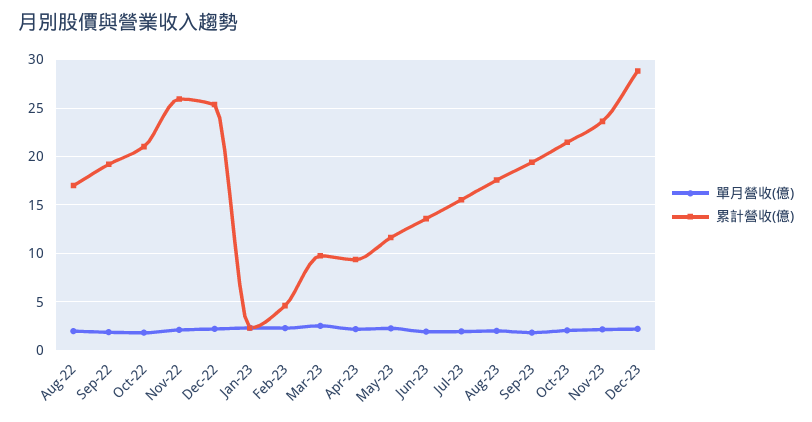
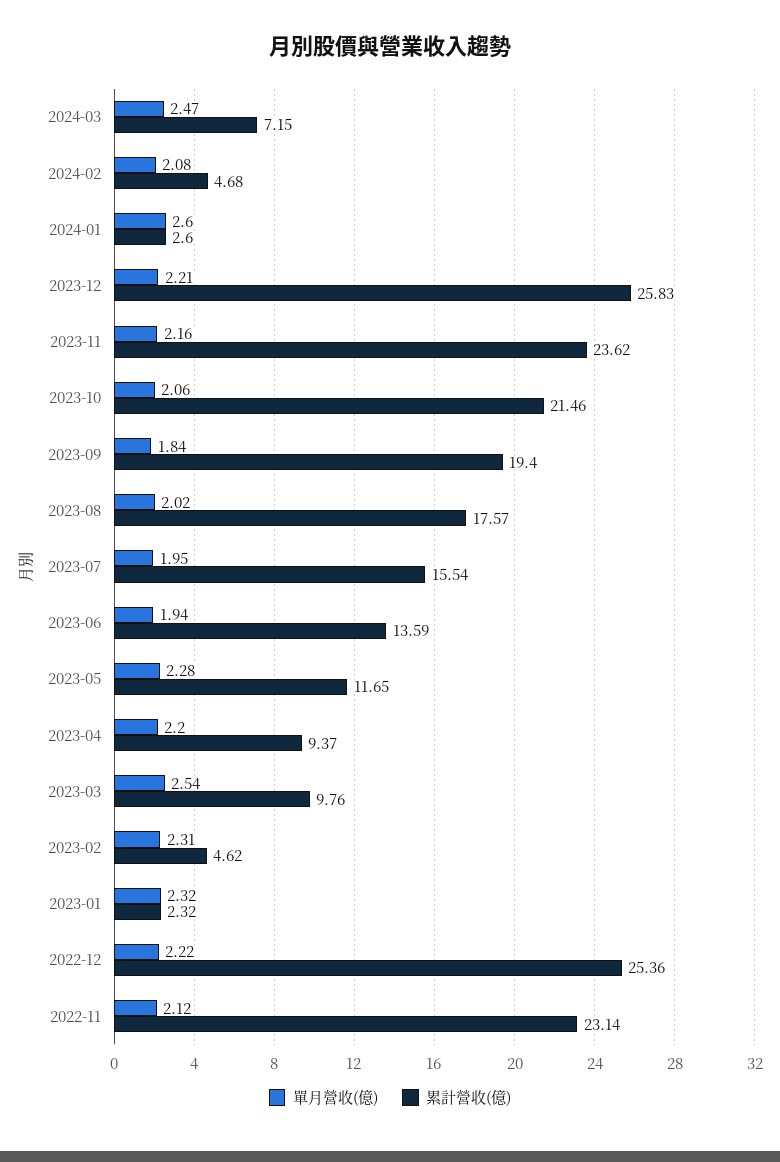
單月營收(億), Aug-22: 2 -> none
累計營收(億), Aug-22: 17 -> none
單月營收(億), Sep-22: 2 -> none
累計營收(億), Sep-22: 19 -> none
單月營收(億), Oct-22: 2 -> none
累計營收(億), Oct-22: 21 -> none
累計營收(億), Nov-22: 26 -> 23.14
累計營收(億), Dec-23: 29 -> 25.83
單月營收(億), 2024-03: none -> 2.47
累計營收(億), 2024-03: none -> 7.15
單月營收(億), 2024-02: none -> 2.08
累計營收(億), 2024-02: none -> 4.68
單月營收(億), 2024-01: none -> 2.6
累計營收(億), 2024-01: none -> 2.6

